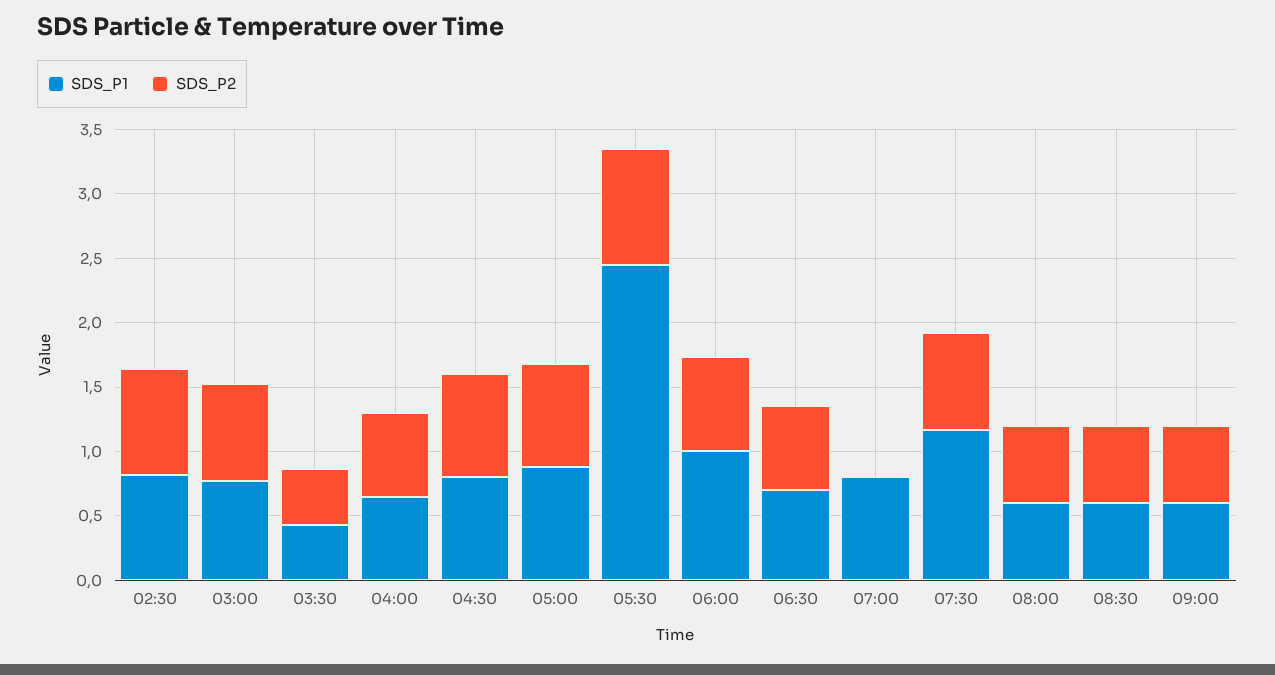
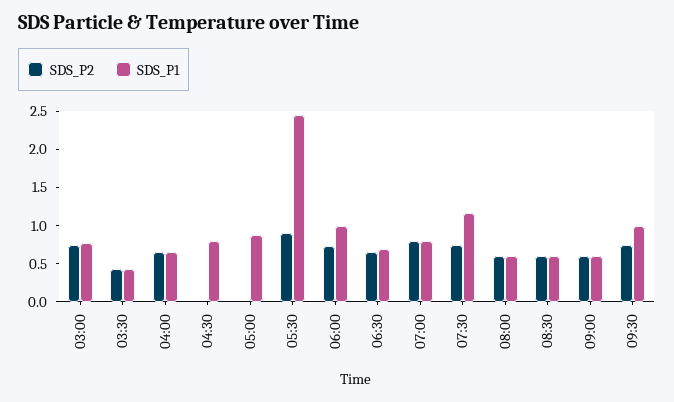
SDS_P1, 02:30: 0.8 -> none
SDS_P2, 02:30: 0.8 -> none
SDS_P2, 04:30: 0.8 -> 0
SDS_P2, 05:00: 0.8 -> 0
SDS_P2, 07:00: 0 -> 0.75
SDS_P2, 09:30: none -> 0.75
SDS_P1, 09:30: none -> 1

